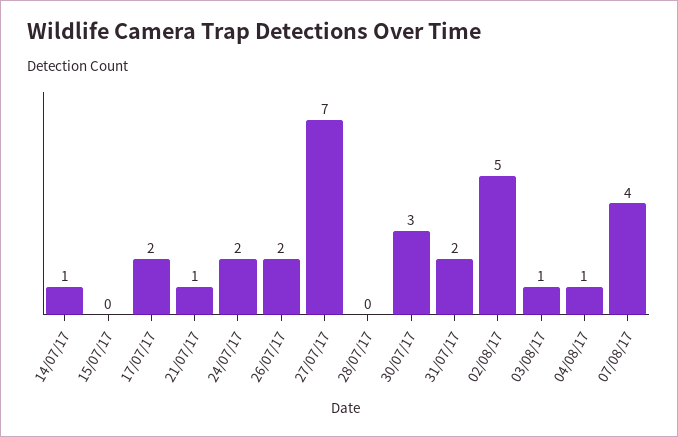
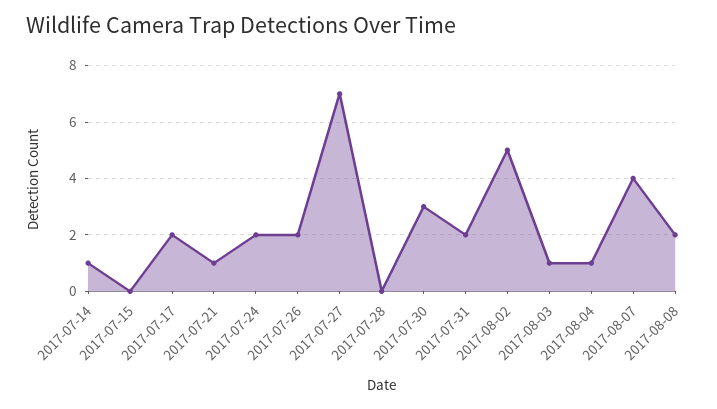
2017-08-08: none -> 2

